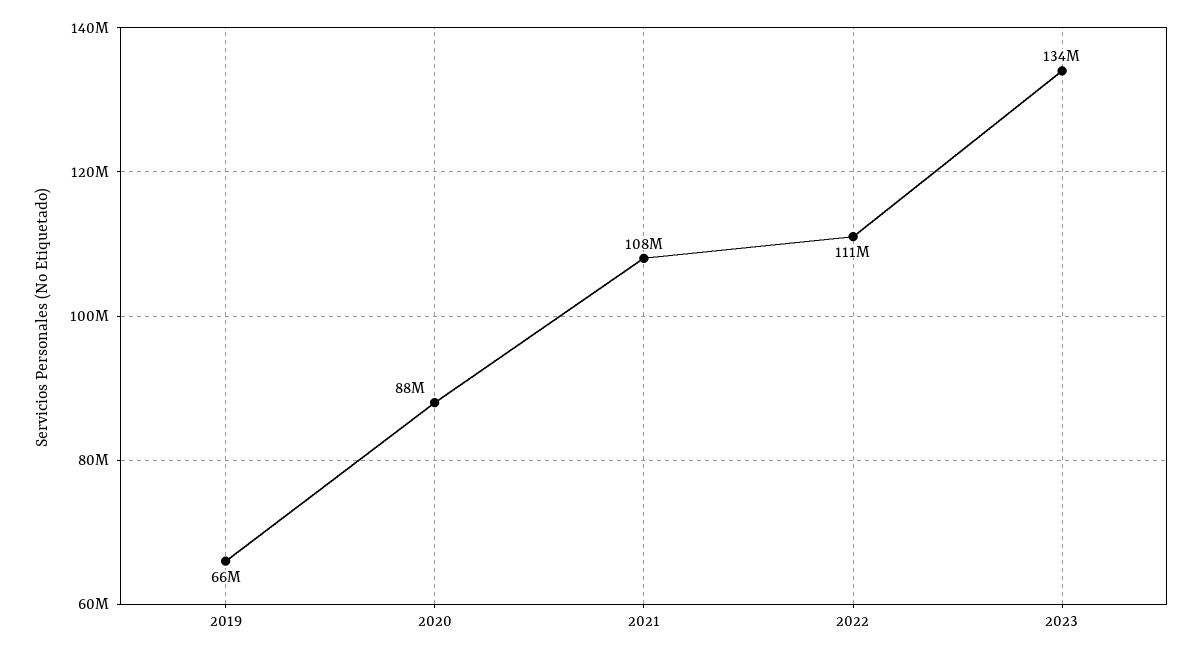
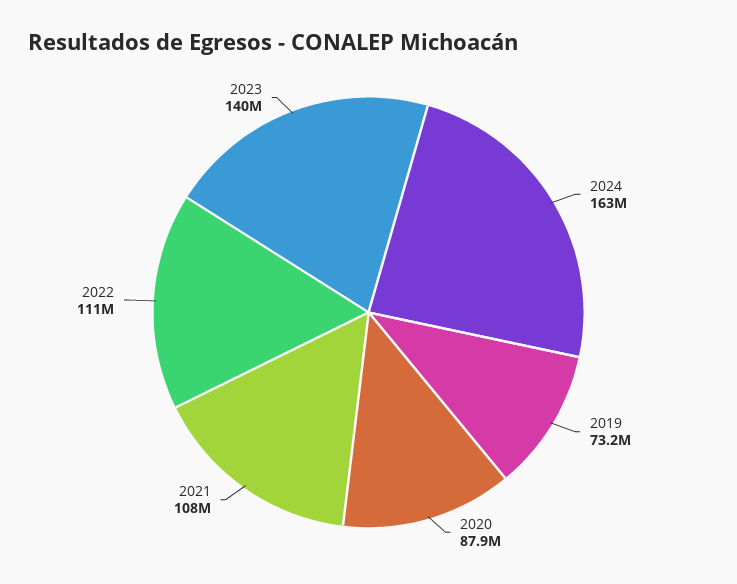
2019: 66000000 -> 73200000
2023: 134000000 -> 140000000
2024: none -> 163000000

